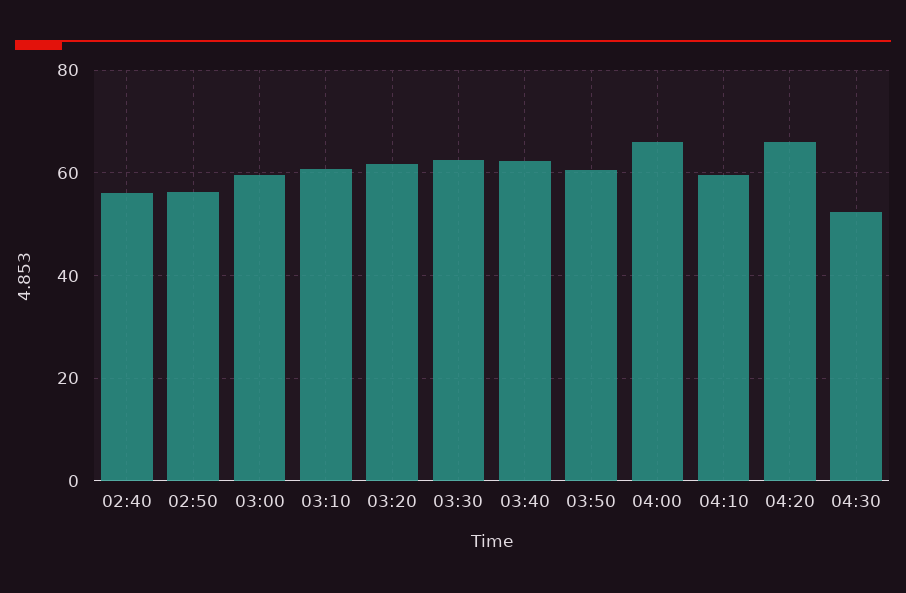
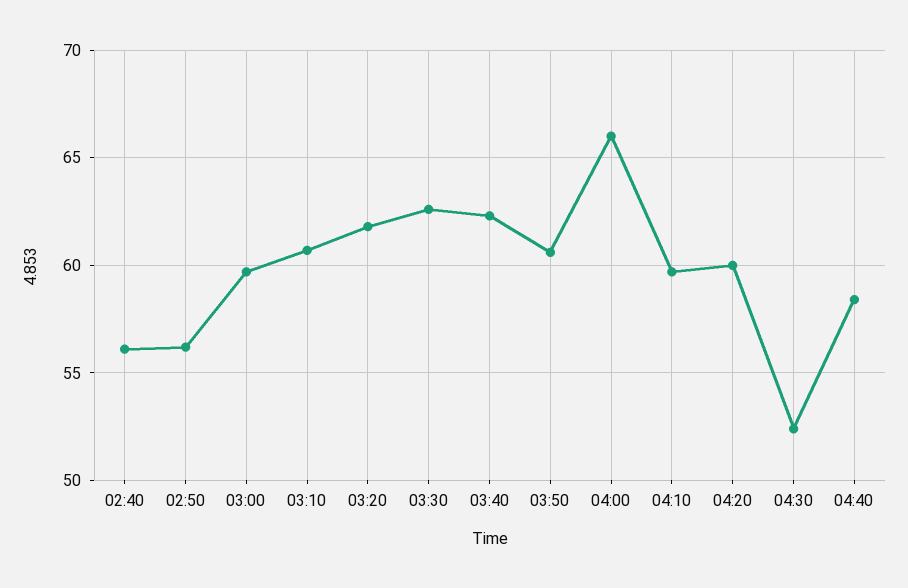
04:20: 66 -> 60
04:40: none -> 58.5

